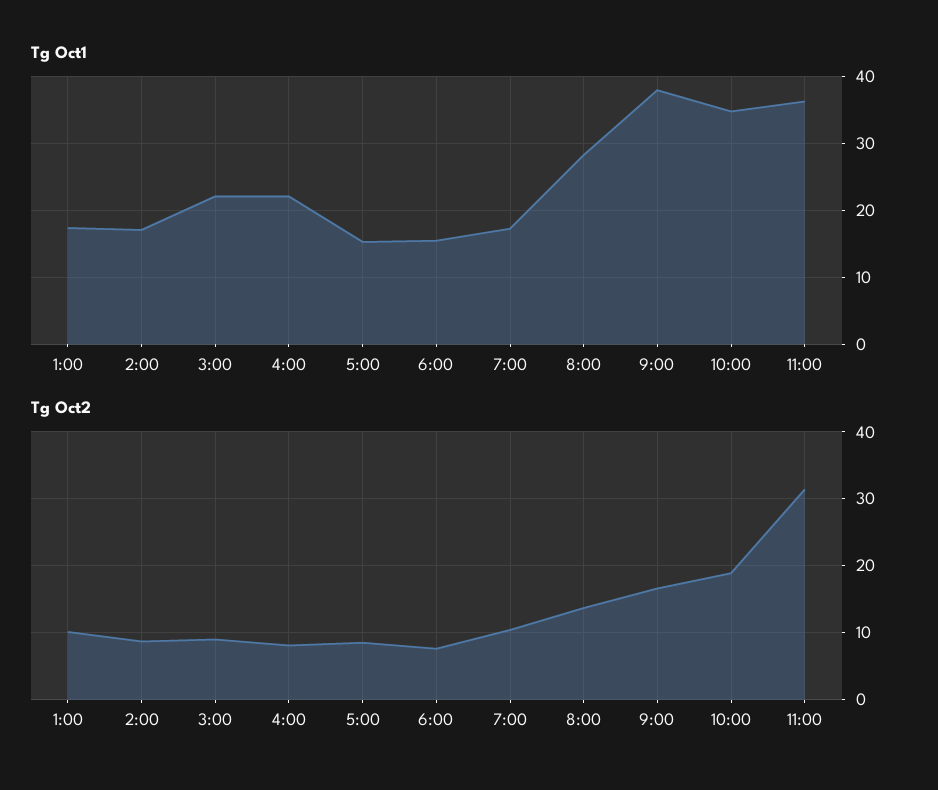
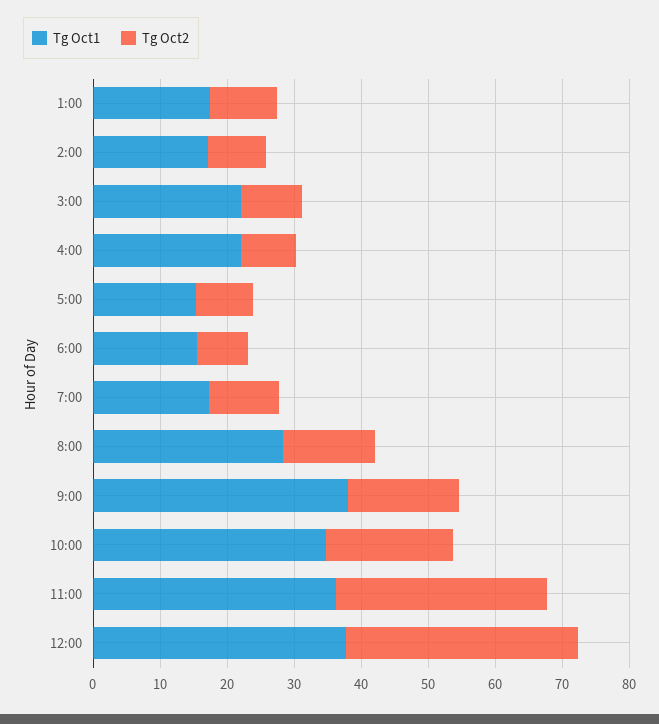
Tg Oct1, 12:00: none -> 38
Tg Oct2, 12:00: none -> 34

